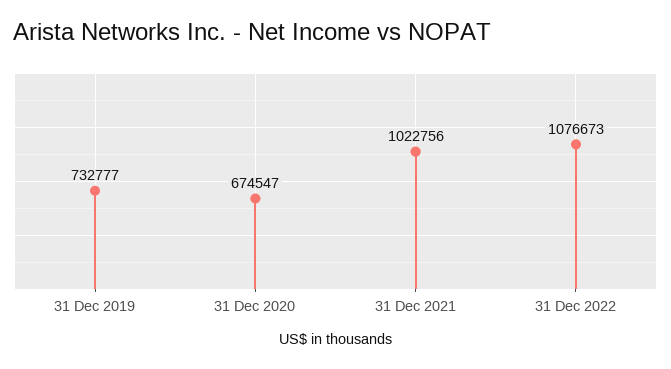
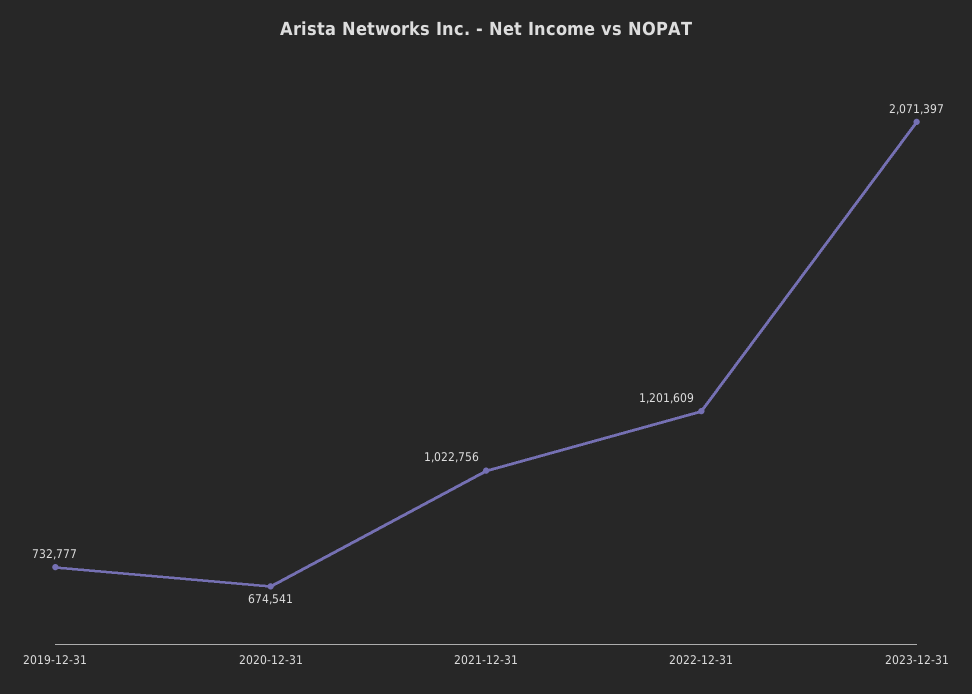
31 Dec 2020: 674547 -> 674541
31 Dec 2022: 1076673 -> 1201609
2023-12-31: none -> 2071397

